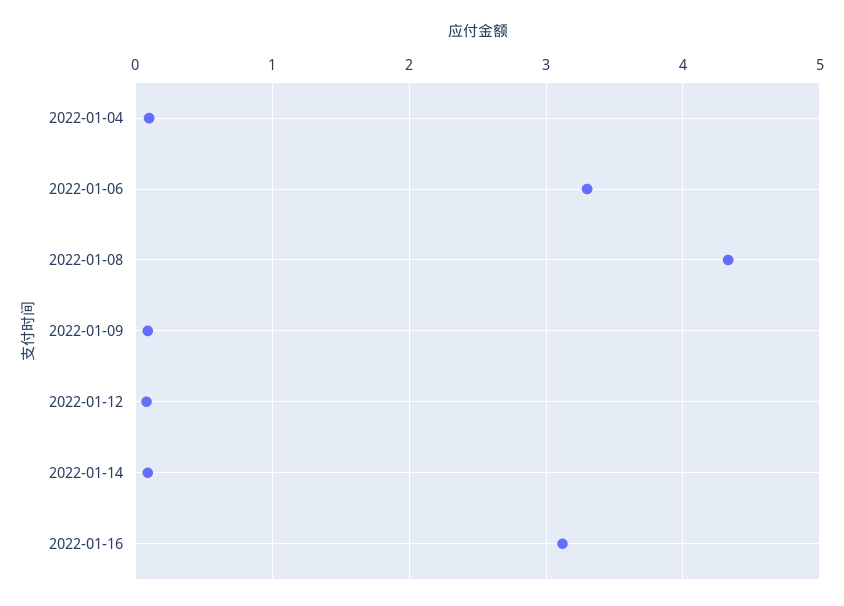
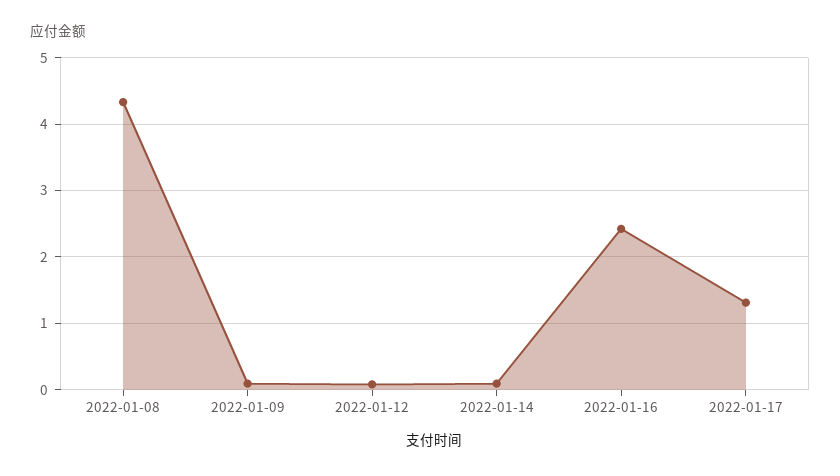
2022-01-04: 0.1 -> none
2022-01-06: 3.3 -> none
2022-01-16: 3.1 -> 2.4
2022-01-17: none -> 1.3

